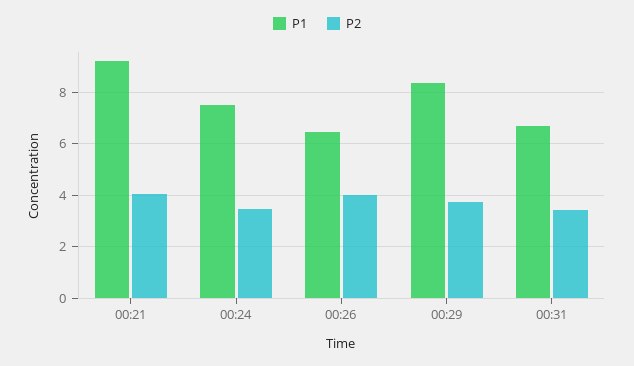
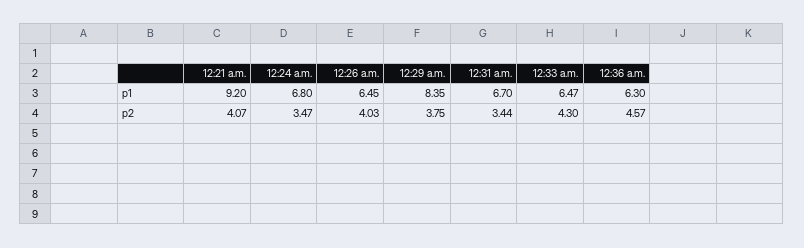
P1, 00:24: 7.5 -> 6.8
P1, 12:33 a.m.: none -> 6.47
P1, 12:36 a.m.: none -> 6.3
P2, 12:33 a.m.: none -> 4.3
P2, 12:36 a.m.: none -> 4.57

